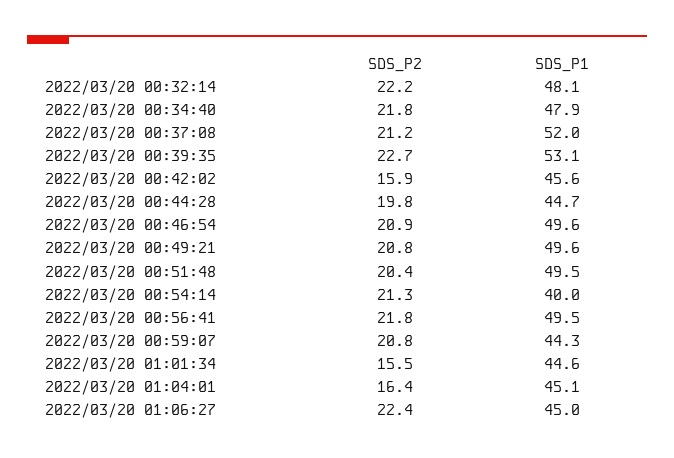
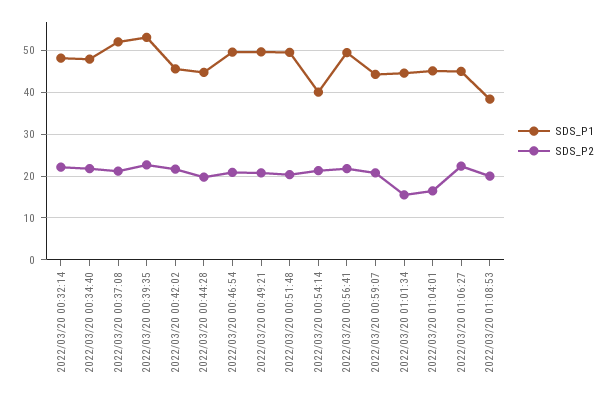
SDS_P2, 2022/03/20 00:42:02: 15.9 -> 22
SDS_P1, 2022/03/20 01:08:53: none -> 38
SDS_P2, 2022/03/20 01:08:53: none -> 20

